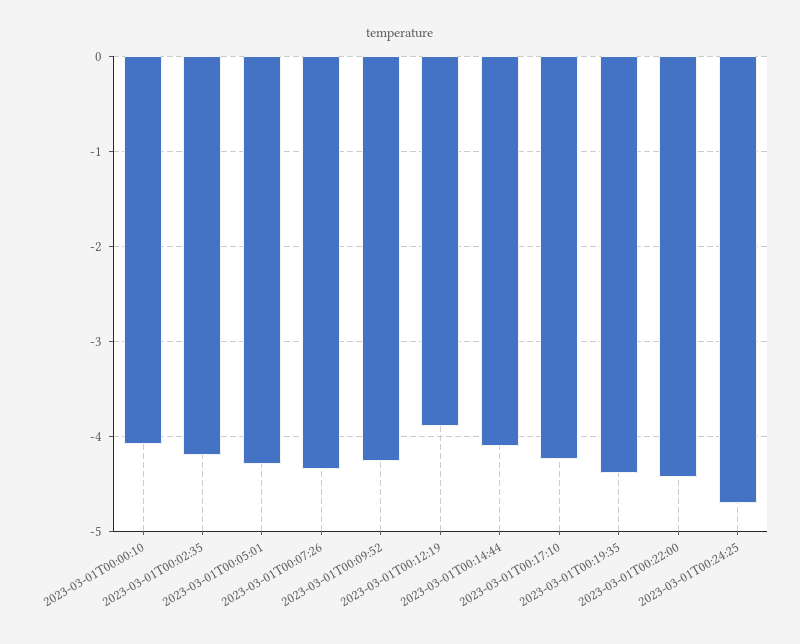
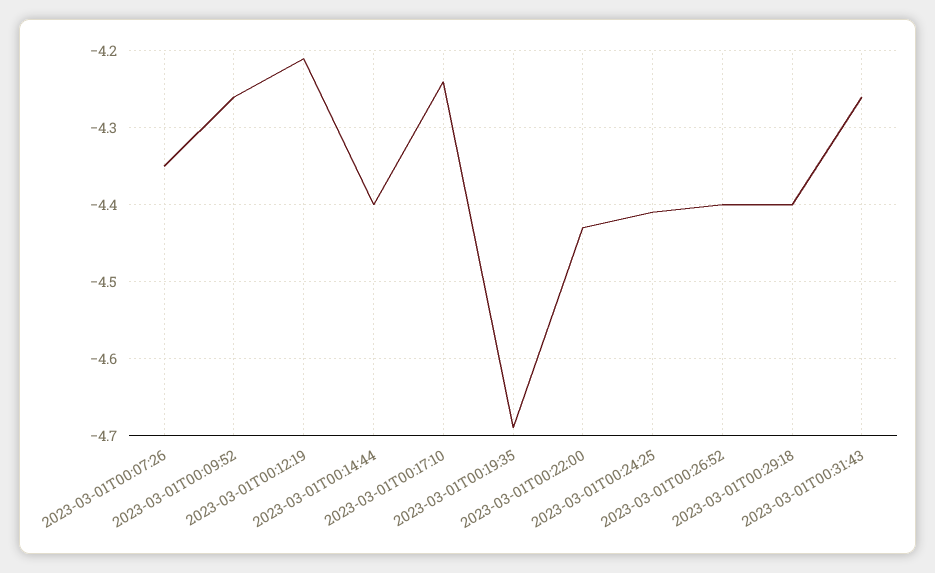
2023-03-01T00:00:10: -4.1 -> none
2023-03-01T00:02:35: -4.2 -> none
2023-03-01T00:05:01: -4.3 -> none
2023-03-01T00:12:19: -3.9 -> -4.21
2023-03-01T00:14:44: -4.1 -> -4.4
2023-03-01T00:19:35: -4.4 -> -4.69
2023-03-01T00:24:25: -4.7 -> -4.41
2023-03-01T00:26:52: none -> -4.4
2023-03-01T00:29:18: none -> -4.4
2023-03-01T00:31:43: none -> -4.26

